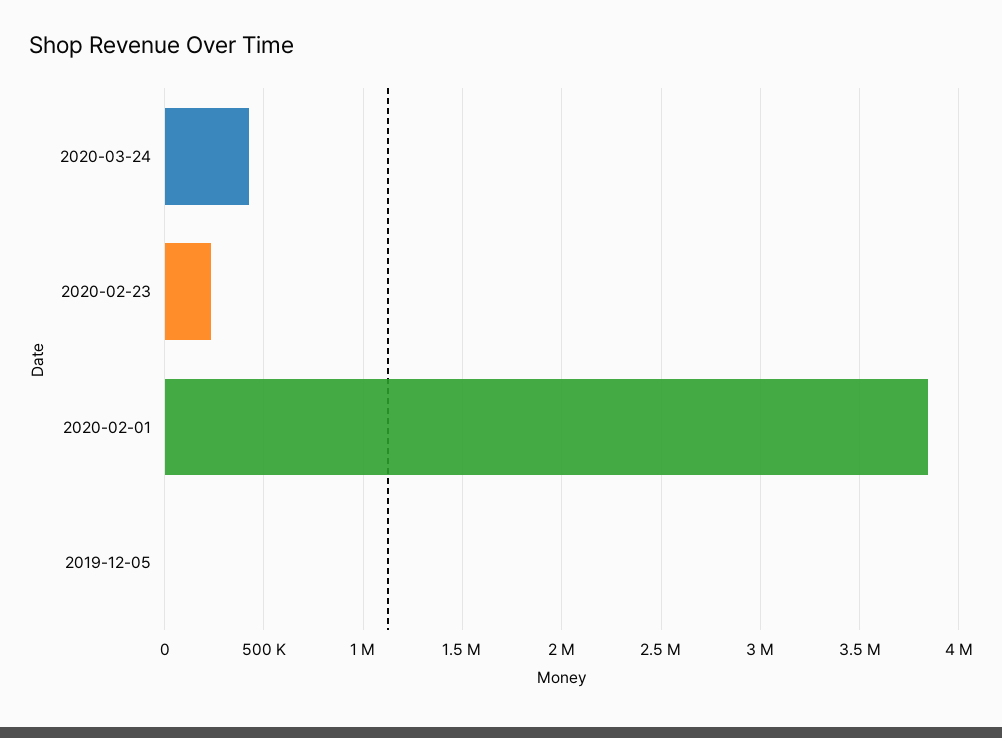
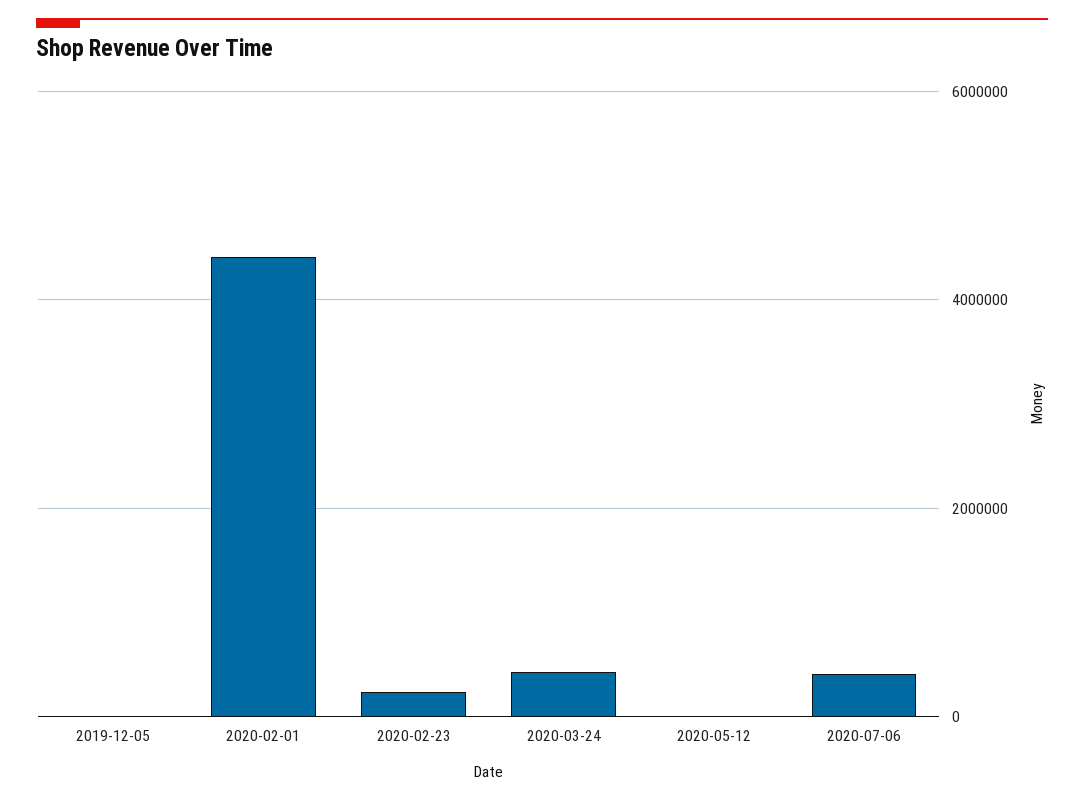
2020-02-01: 3850000 -> 4400000
2020-05-12: none -> 0
2020-07-06: none -> 400000

